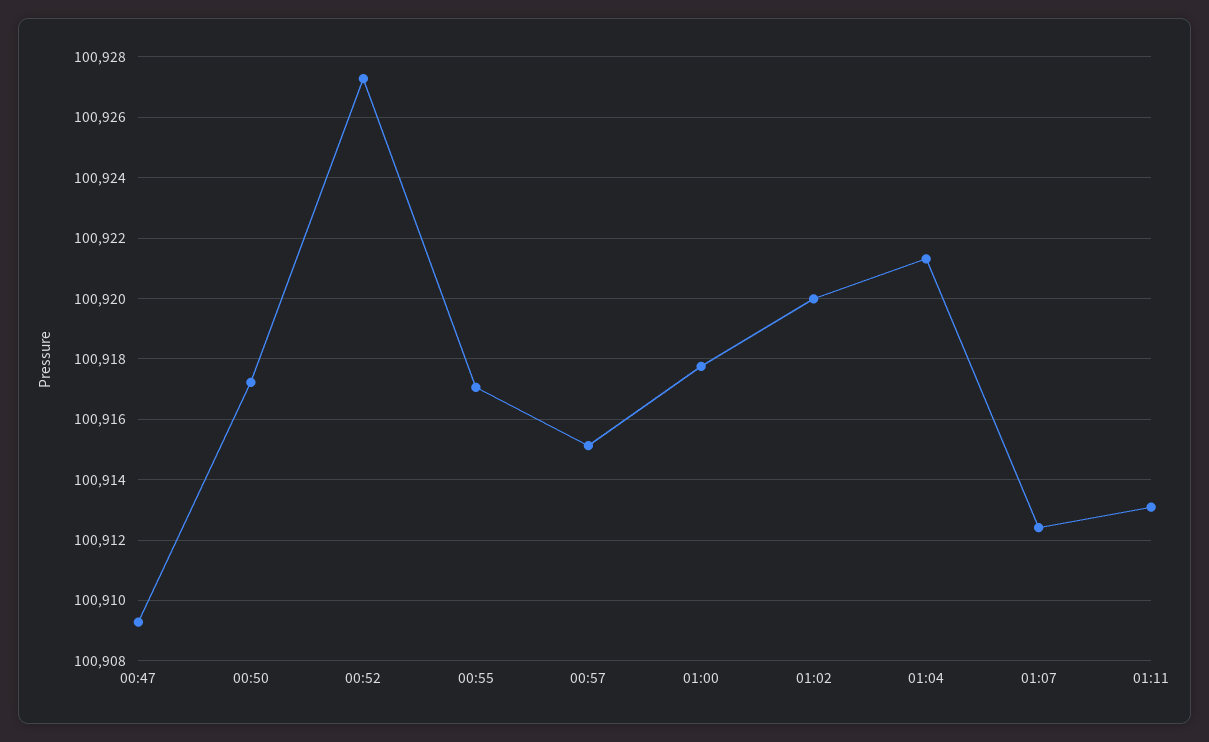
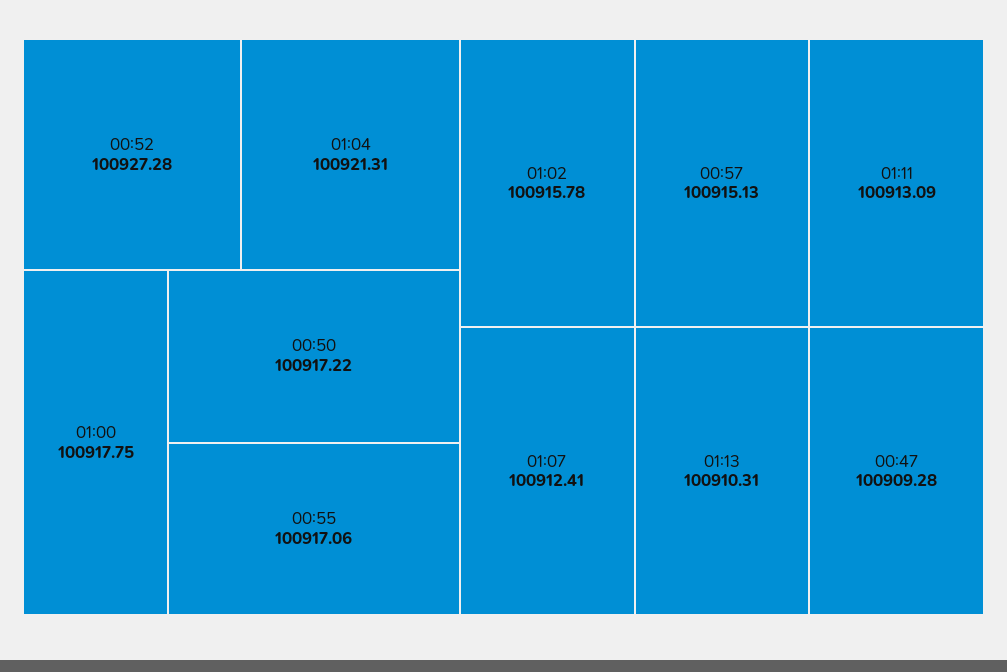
01:02: 100920 -> 100915.78
01:13: none -> 100910.31

